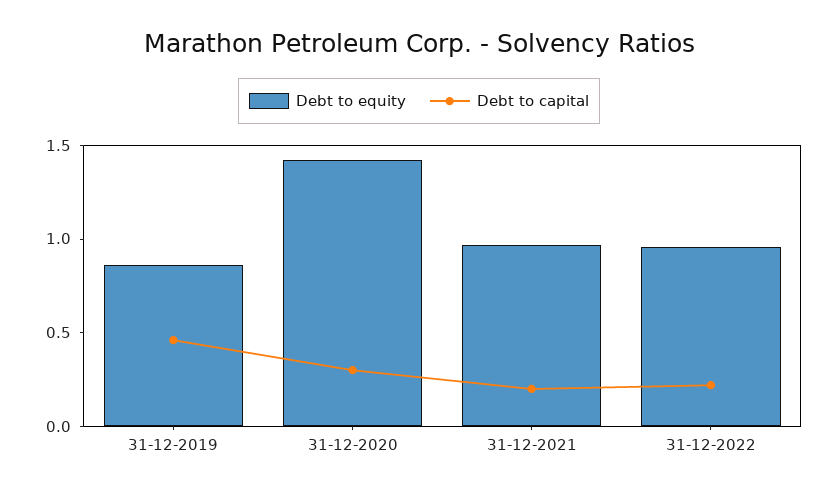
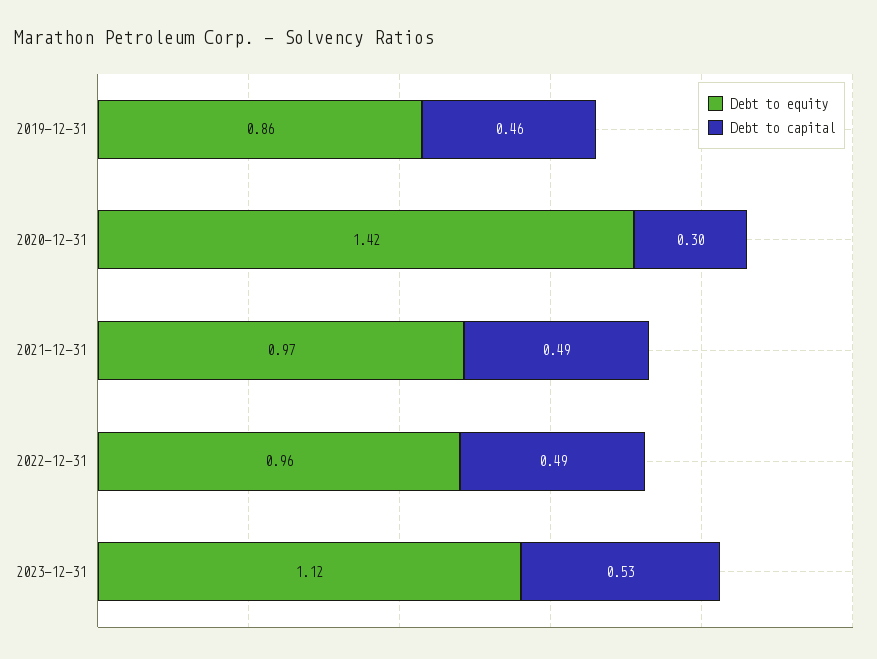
Debt to capital, 31-12-2021: 0.2 -> 0.49
Debt to capital, 31-12-2022: 0.2 -> 0.49
Debt to equity, 2023-12-31: none -> 1.12
Debt to capital, 2023-12-31: none -> 0.53

